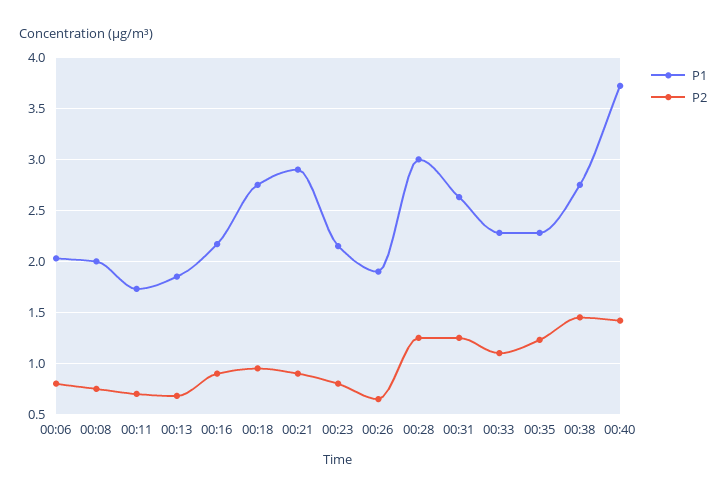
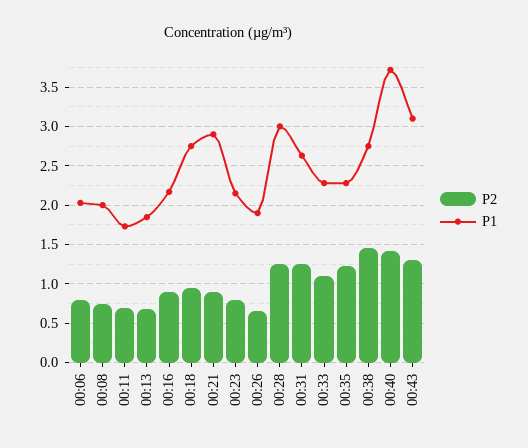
P2, 00:43: none -> 1.3
P1, 00:43: none -> 3.1

